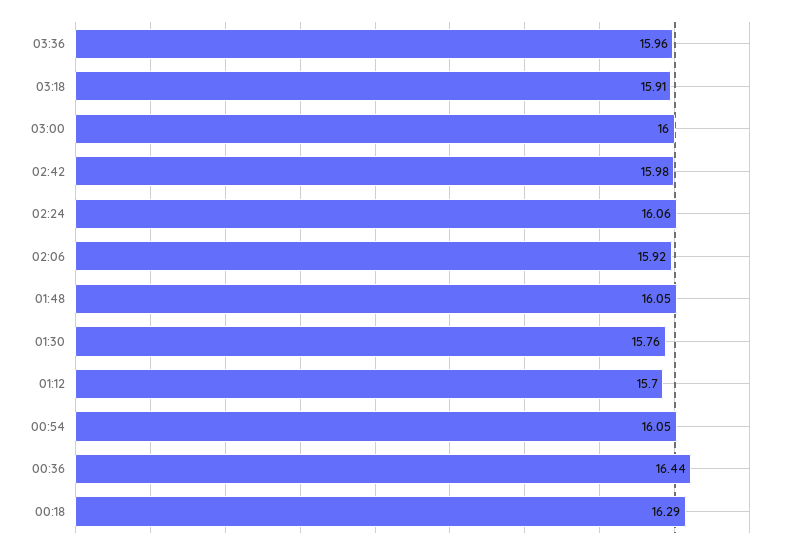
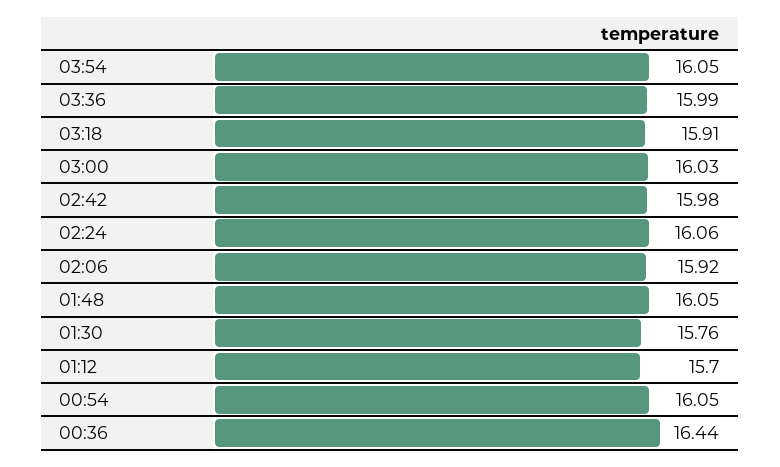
03:36: 15.96 -> 15.99
03:00: 16 -> 16.03
00:18: 16.29 -> none
03:54: none -> 16.05

